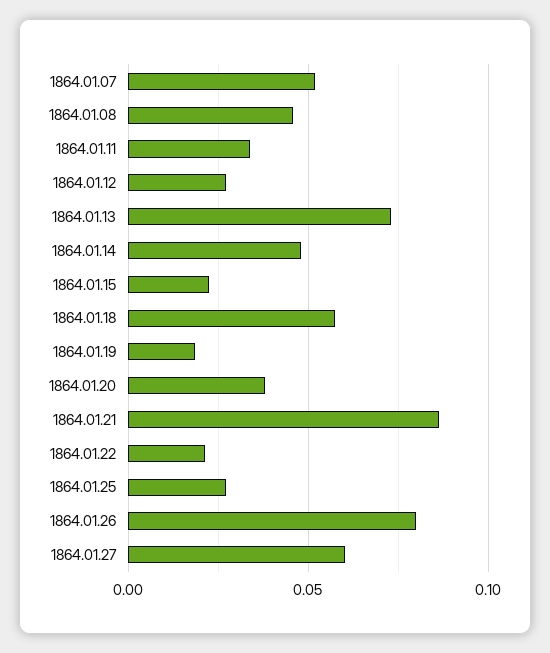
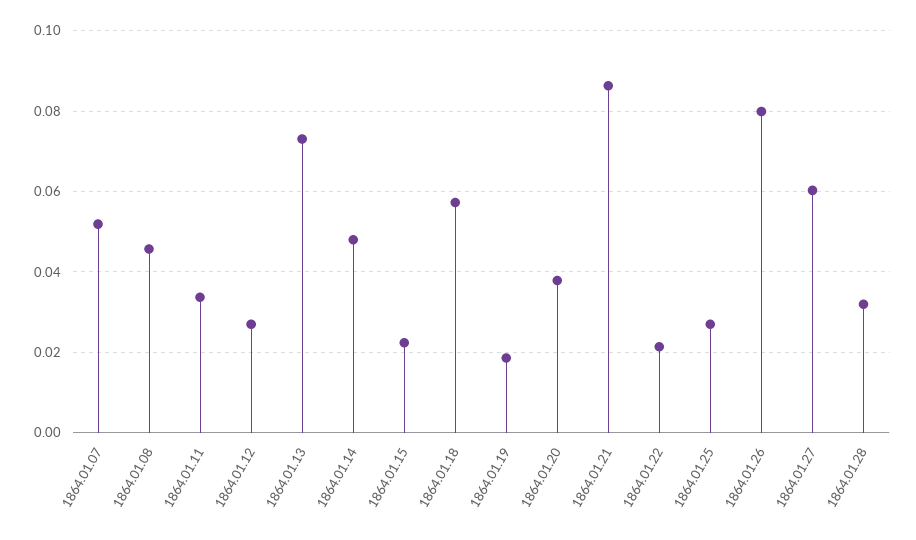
1864.01.28: none -> 0.032

